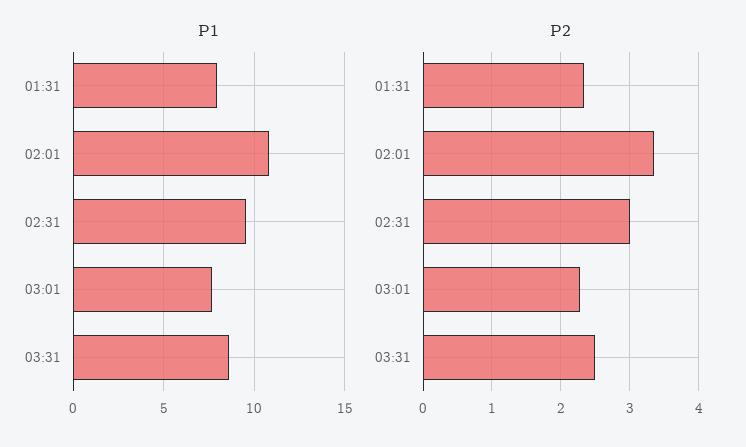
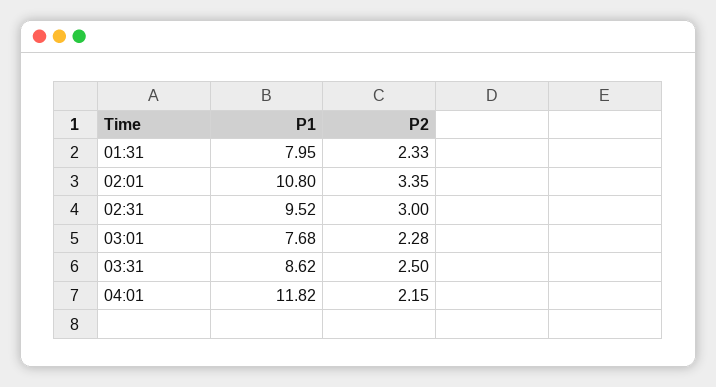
P1, 04:01: none -> 11.82
P2, 04:01: none -> 2.15

